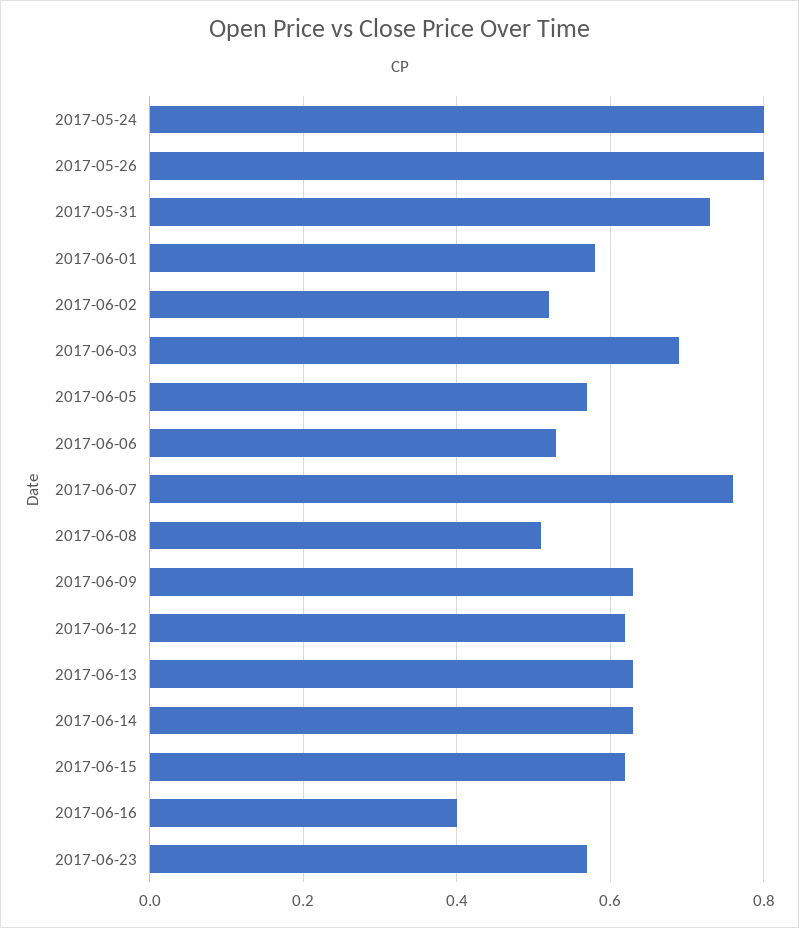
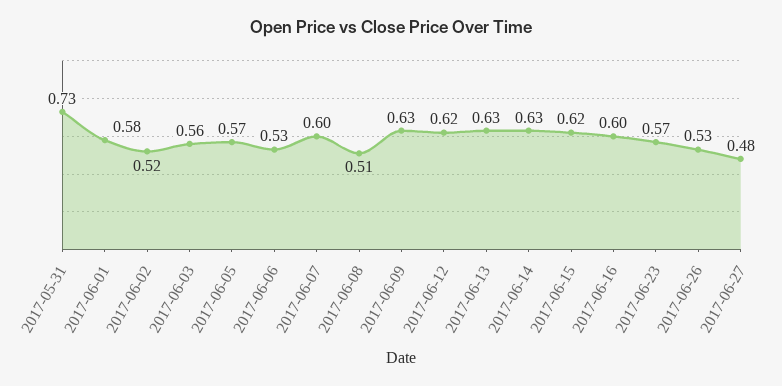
2017-05-24: 0.8 -> none
2017-05-26: 0.8 -> none
2017-06-03: 0.7 -> 0.56
2017-06-07: 0.75 -> 0.6
2017-06-16: 0.4 -> 0.6
2017-06-26: none -> 0.53
2017-06-27: none -> 0.48

